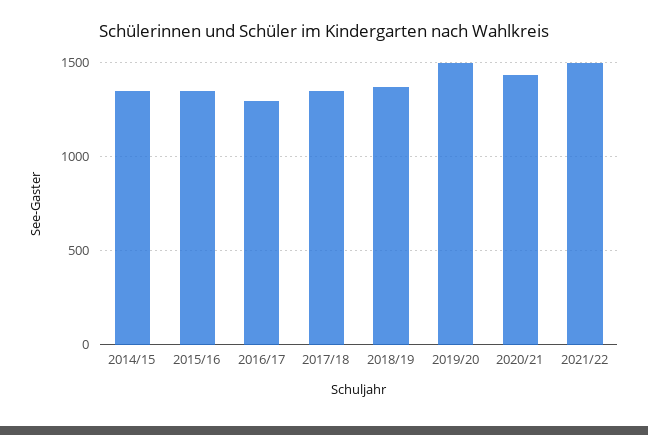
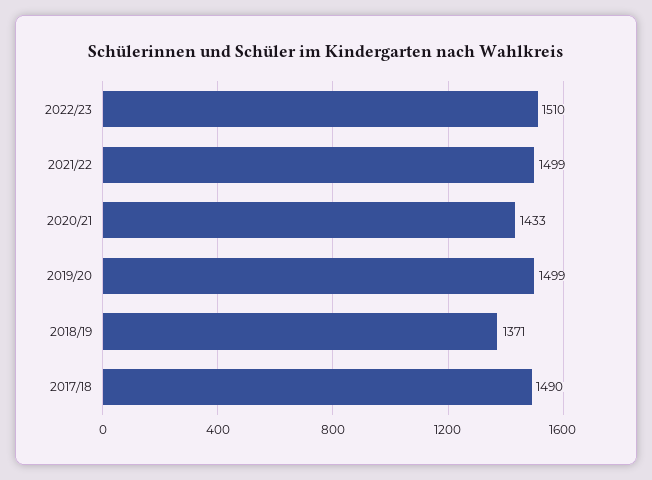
2014/15: 1350 -> none
2015/16: 1350 -> none
2016/17: 1300 -> none
2017/18: 1350 -> 1490
2022/23: none -> 1510

